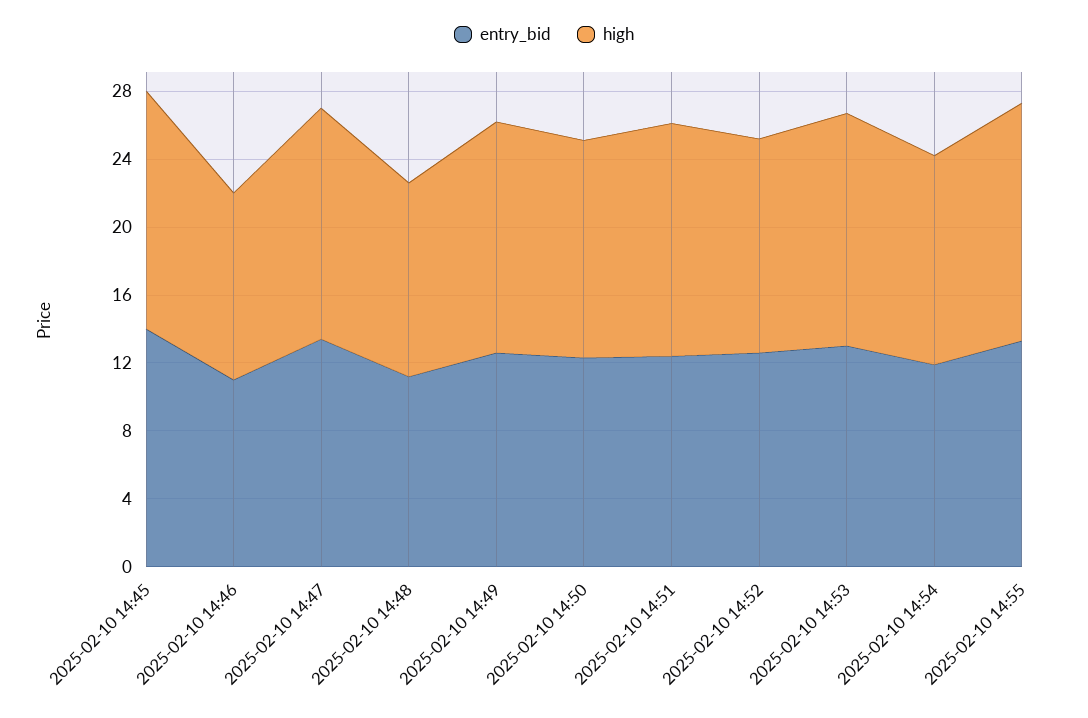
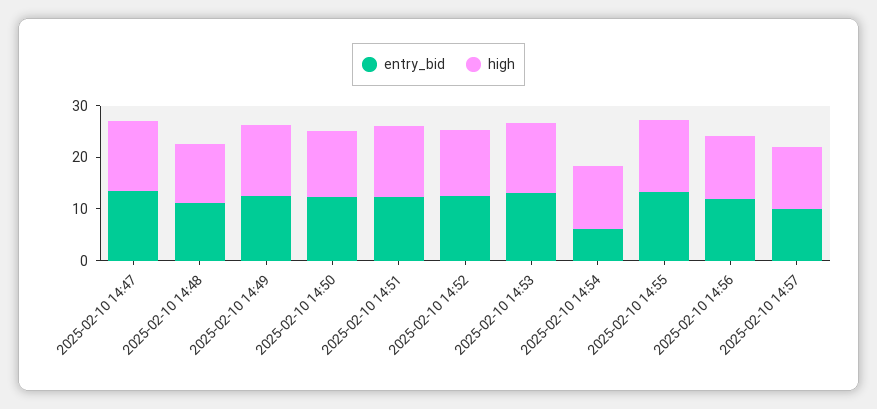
entry_bid, 2025-02-10 14:45: 14 -> none
high, 2025-02-10 14:45: 14 -> none
entry_bid, 2025-02-10 14:46: 11 -> none
high, 2025-02-10 14:46: 11 -> none
entry_bid, 2025-02-10 14:54: 12 -> 6
entry_bid, 2025-02-10 14:56: none -> 12
high, 2025-02-10 14:56: none -> 12
entry_bid, 2025-02-10 14:57: none -> 10
high, 2025-02-10 14:57: none -> 12

